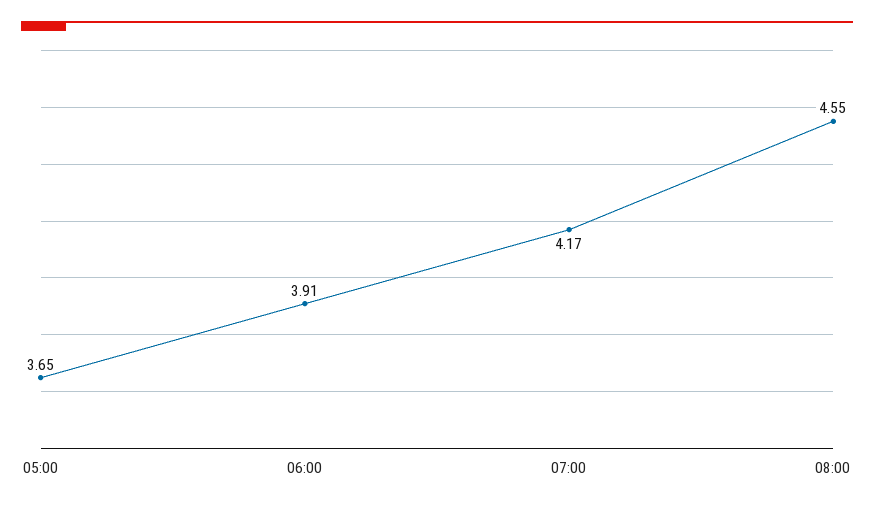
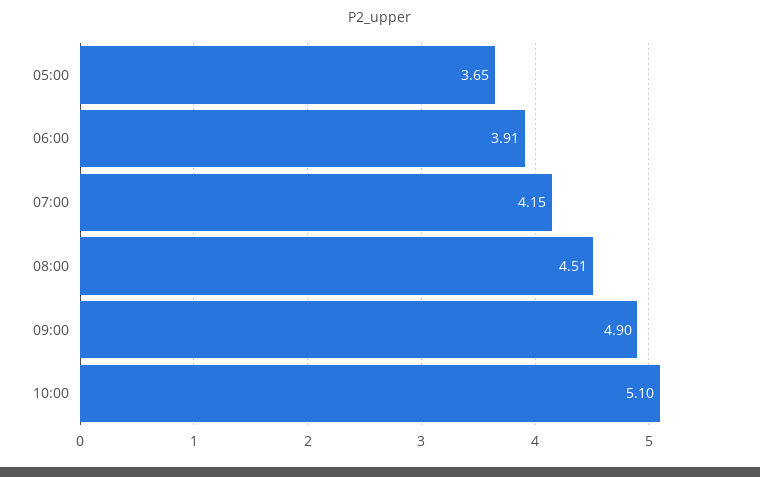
07:00: 4.17 -> 4.15
08:00: 4.55 -> 4.51
09:00: none -> 4.9
10:00: none -> 5.1

